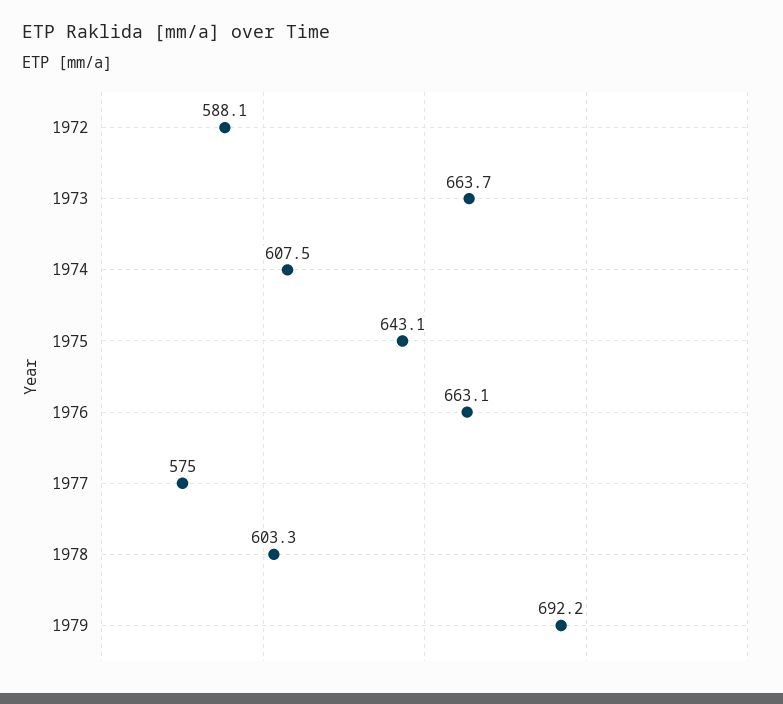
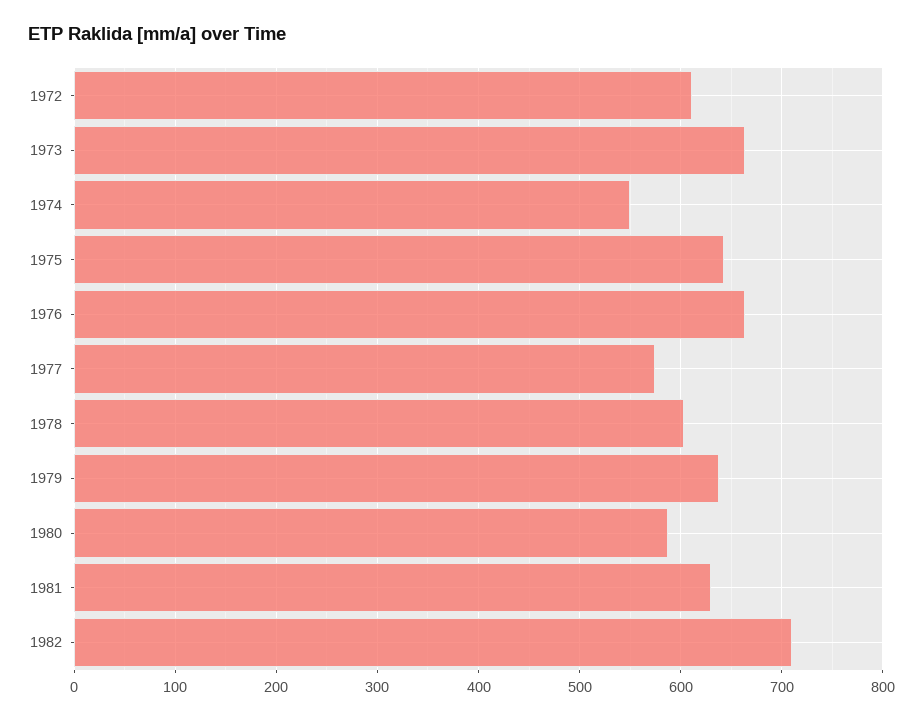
1972: 588.1 -> 610
1974: 607.5 -> 550
1979: 692.2 -> 640
1980: none -> 590
1981: none -> 630
1982: none -> 710

